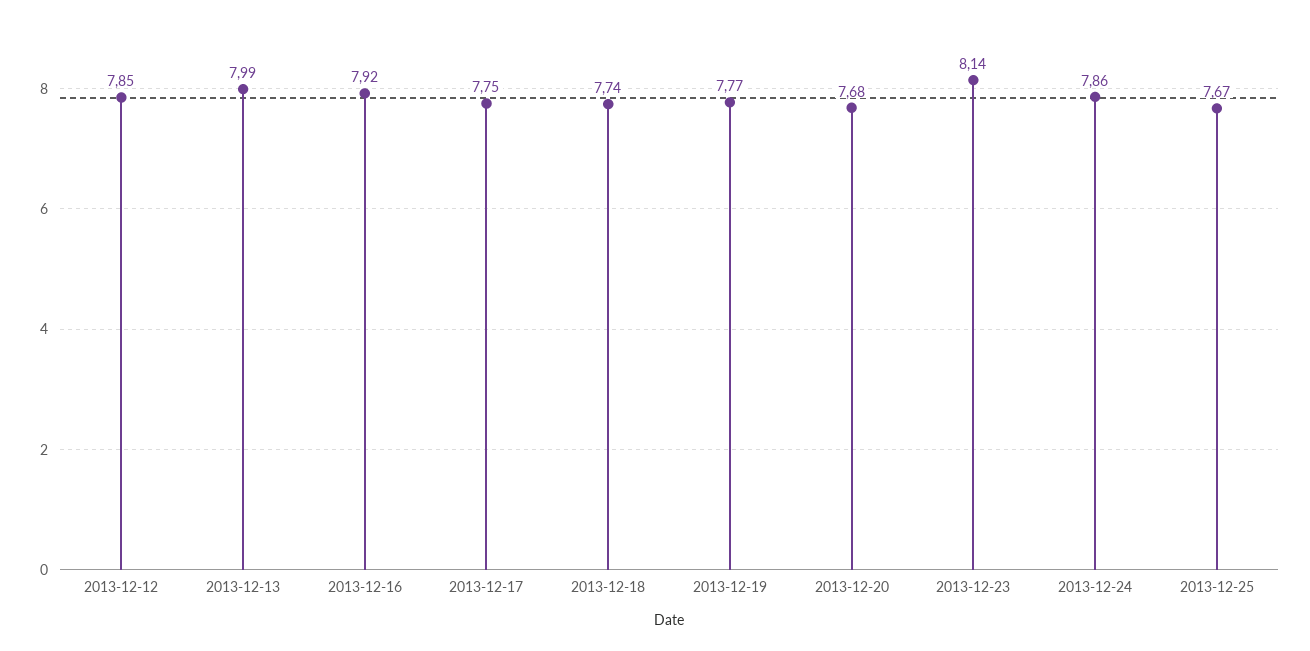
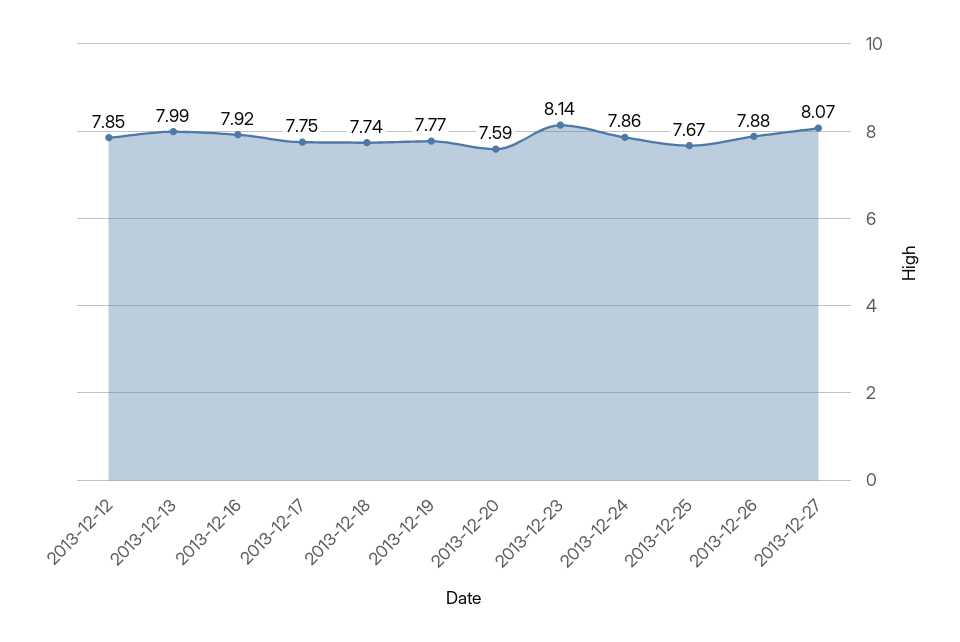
2013-12-20: 7.68 -> 7.59
2013-12-26: none -> 7.88
2013-12-27: none -> 8.07

